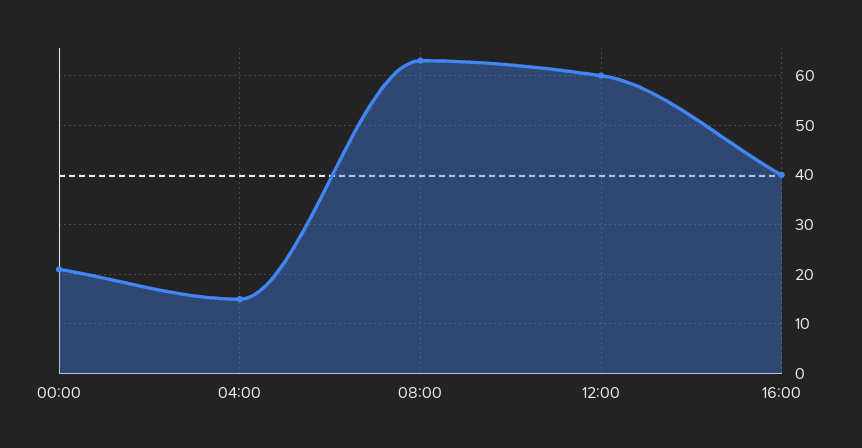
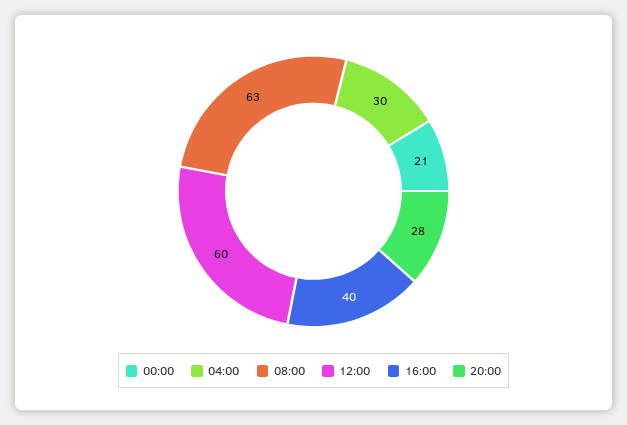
04:00: 15 -> 30
20:00: none -> 28

